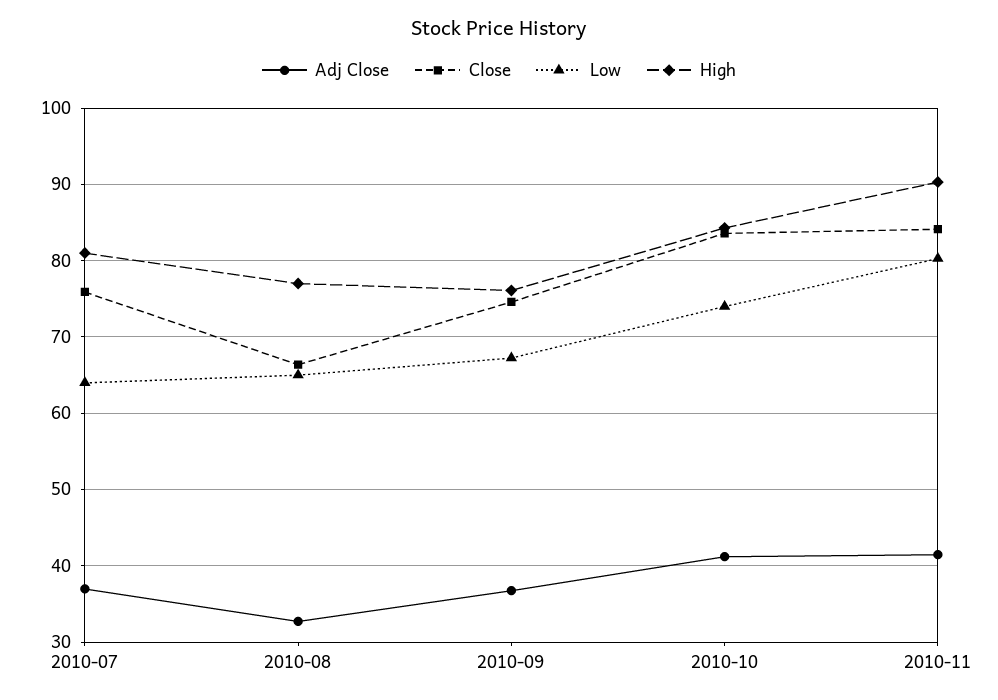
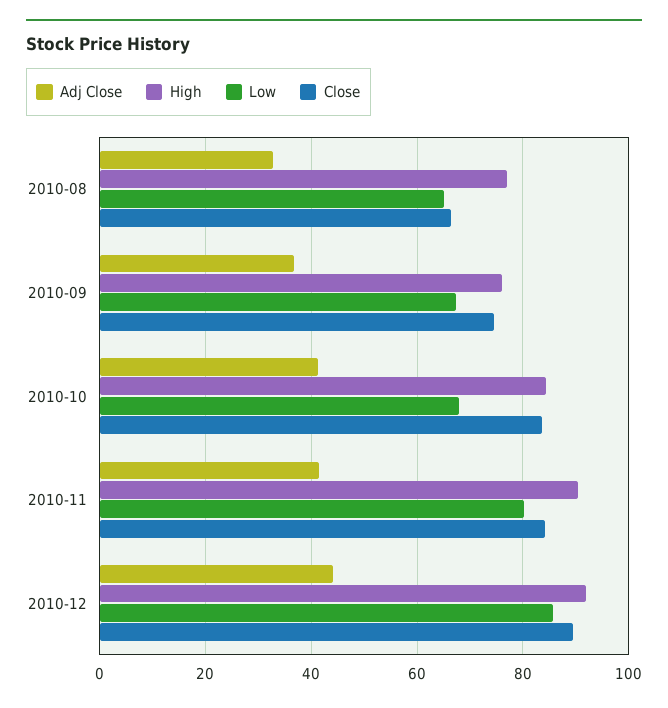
Adj Close, 2010-07: 37 -> none
Close, 2010-07: 76 -> none
Low, 2010-07: 64 -> none
High, 2010-07: 81 -> none
Low, 2010-10: 74 -> 68
Adj Close, 2010-12: none -> 44
High, 2010-12: none -> 92
Low, 2010-12: none -> 86
Close, 2010-12: none -> 90

